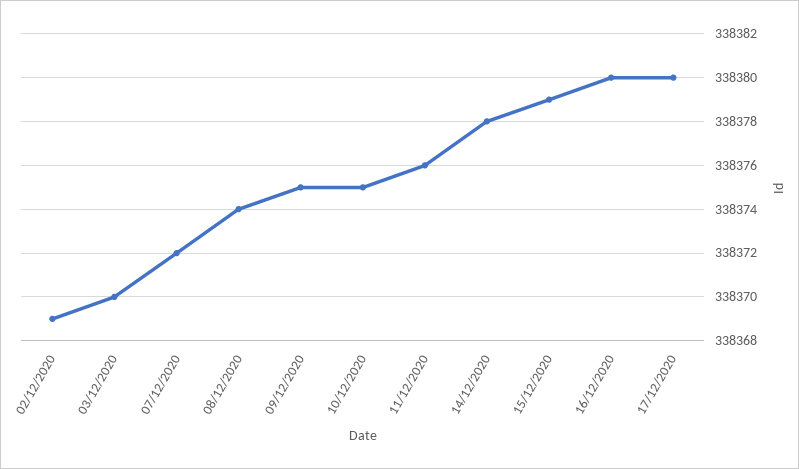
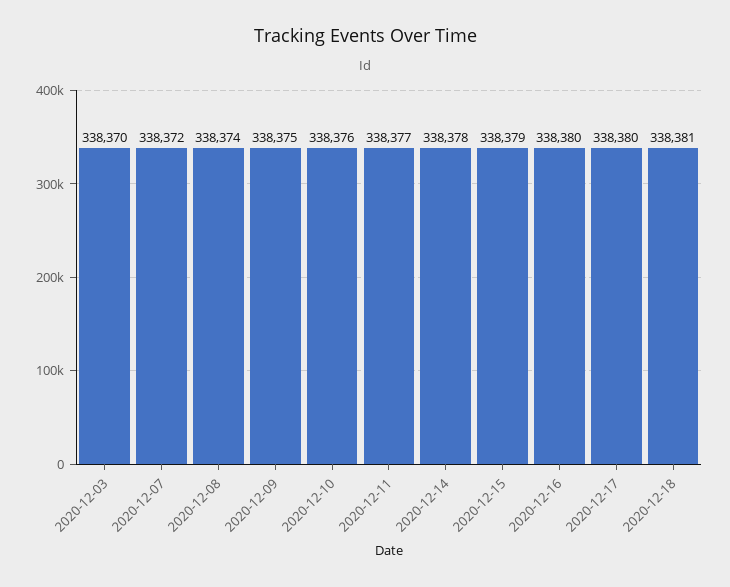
02/12/2020: 338369 -> none
10/12/2020: 338375 -> 338376
11/12/2020: 338376 -> 338377
2020-12-18: none -> 338381

